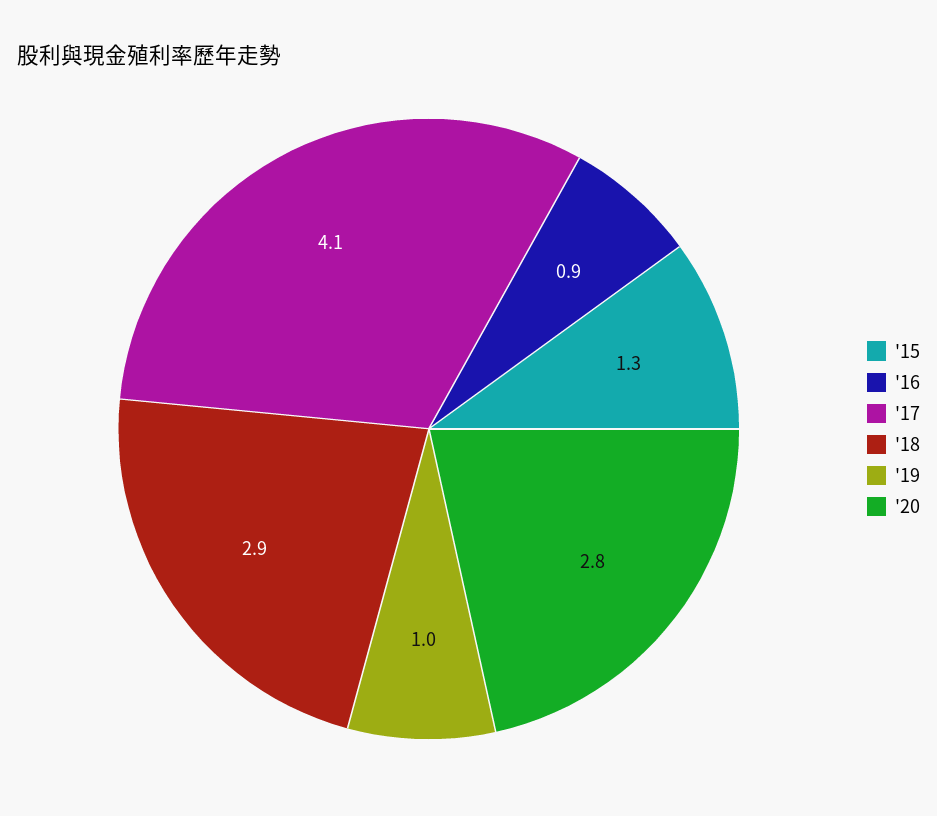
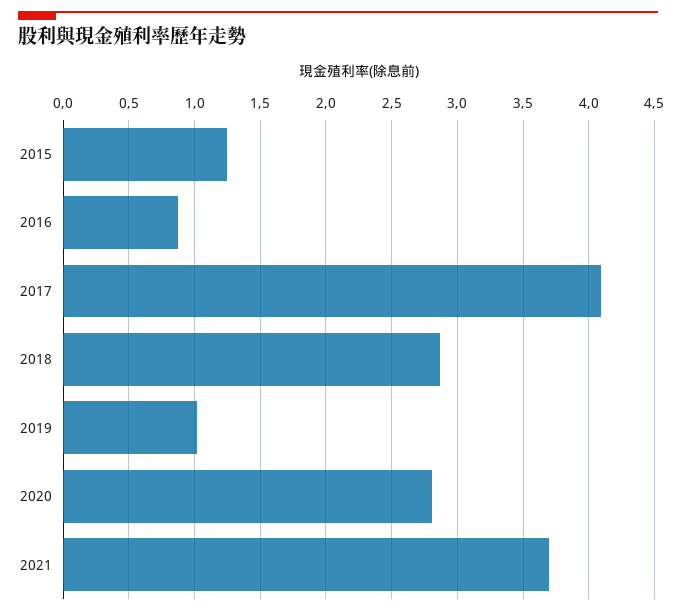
2021: none -> 3.7

